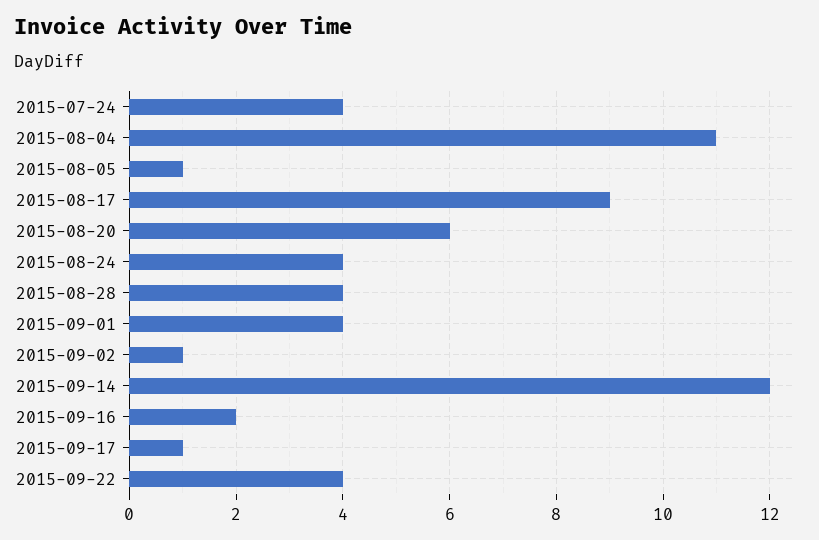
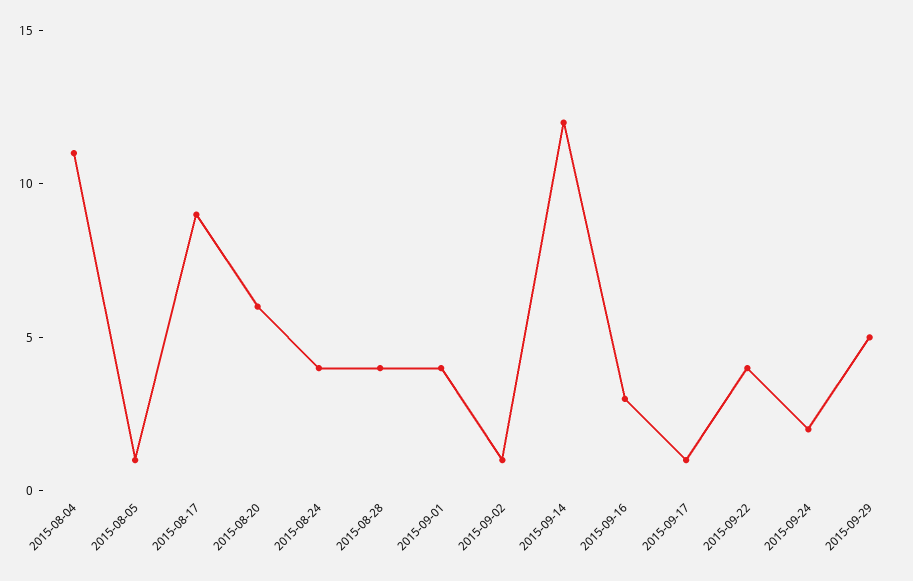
2015-07-24: 4 -> none
2015-09-16: 2 -> 3
2015-09-24: none -> 2
2015-09-29: none -> 5

